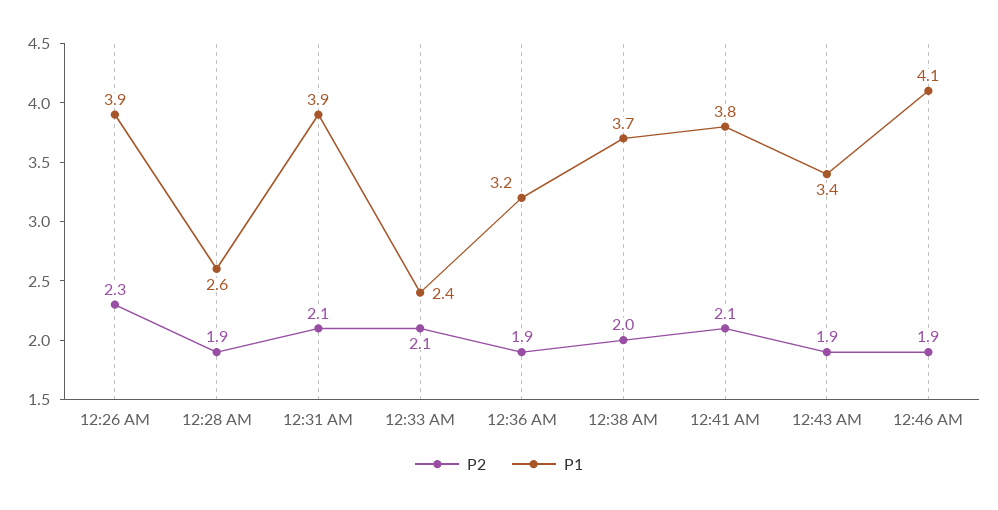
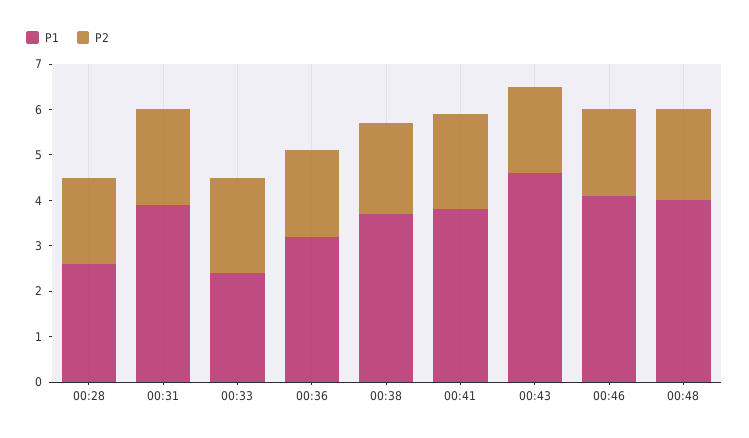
P2, 12:26 AM: 2.3 -> none
P1, 12:26 AM: 3.9 -> none
P1, 12:43 AM: 3.4 -> 4.5
P1, 00:48: none -> 4
P2, 00:48: none -> 2

